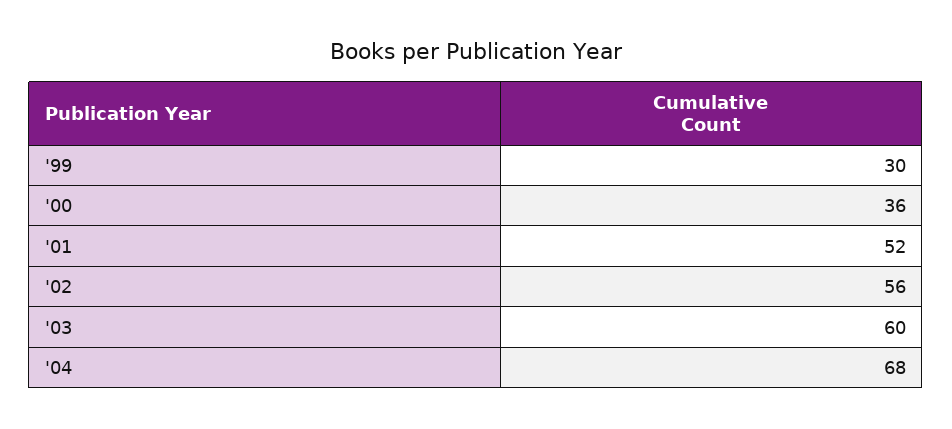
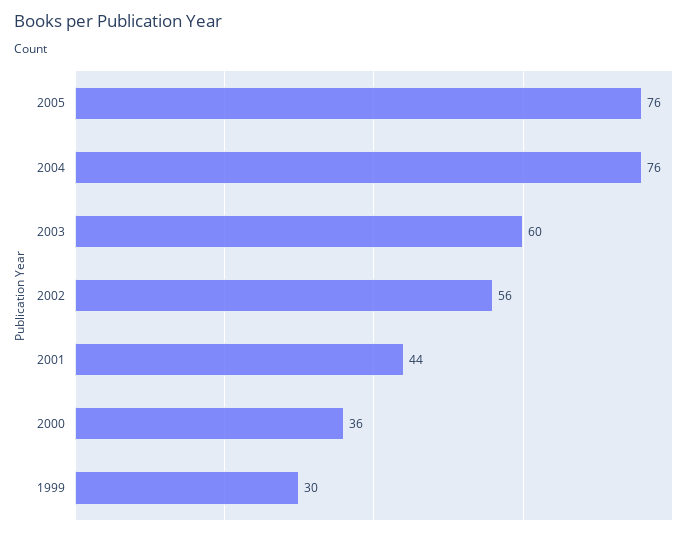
'01: 52 -> 44
'04: 68 -> 76
2005: none -> 76

